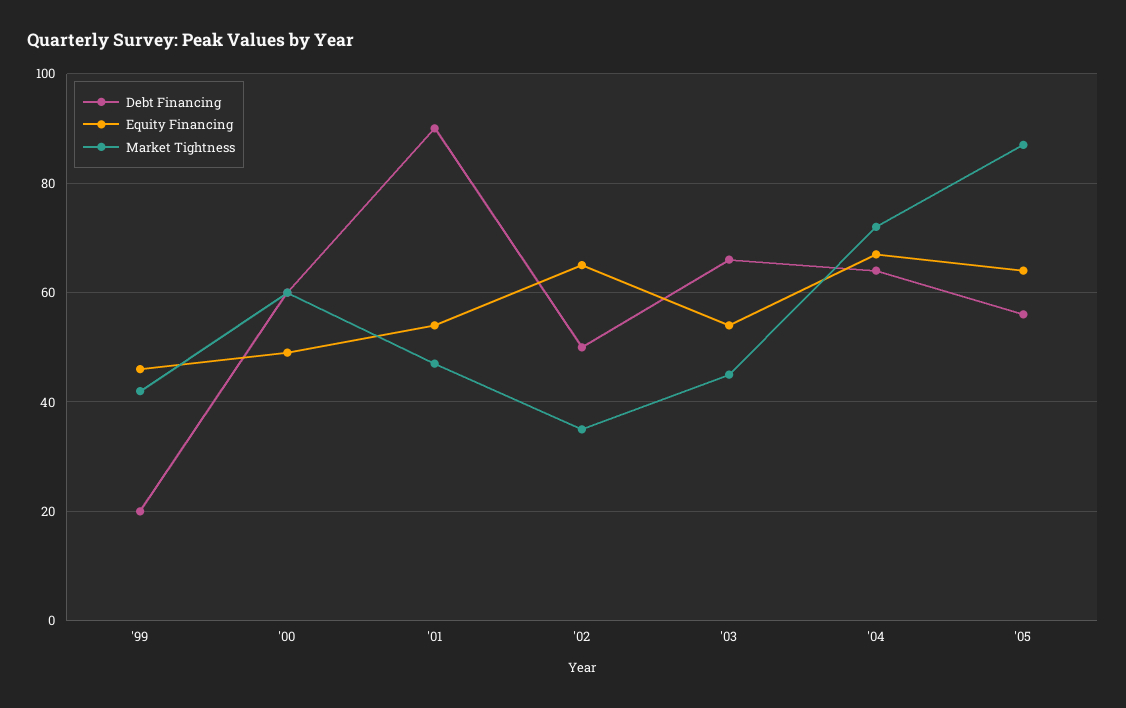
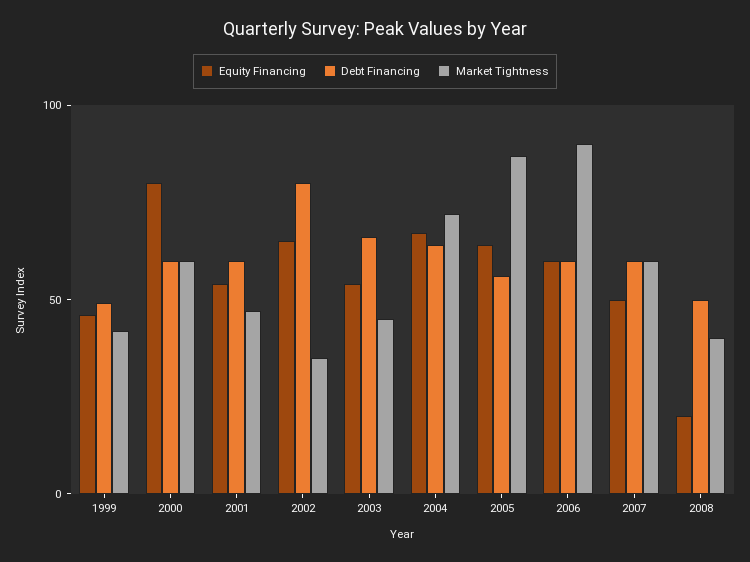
Debt Financing, '99: 20 -> 50
Equity Financing, '00: 50 -> 80
Debt Financing, '01: 90 -> 60
Debt Financing, '02: 50 -> 80
Equity Financing, 2006: none -> 60
Debt Financing, 2006: none -> 60
Market Tightness, 2006: none -> 90
Equity Financing, 2007: none -> 50
Debt Financing, 2007: none -> 60
Market Tightness, 2007: none -> 60
Equity Financing, 2008: none -> 20
Debt Financing, 2008: none -> 50
Market Tightness, 2008: none -> 40

